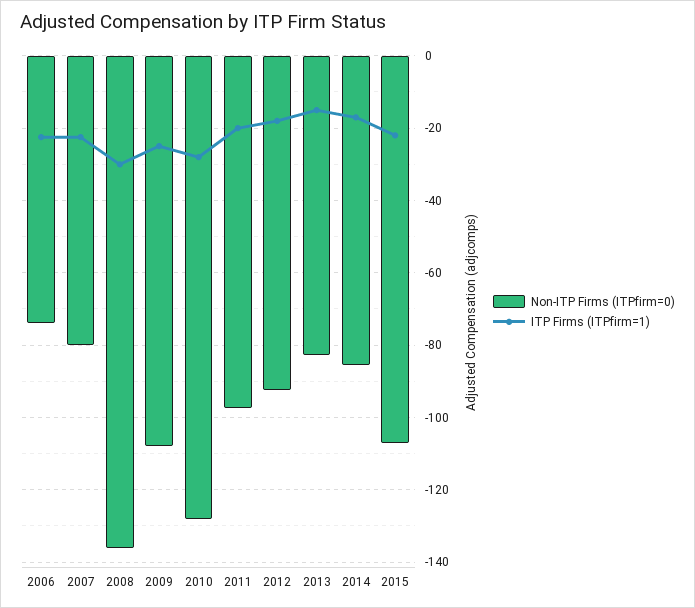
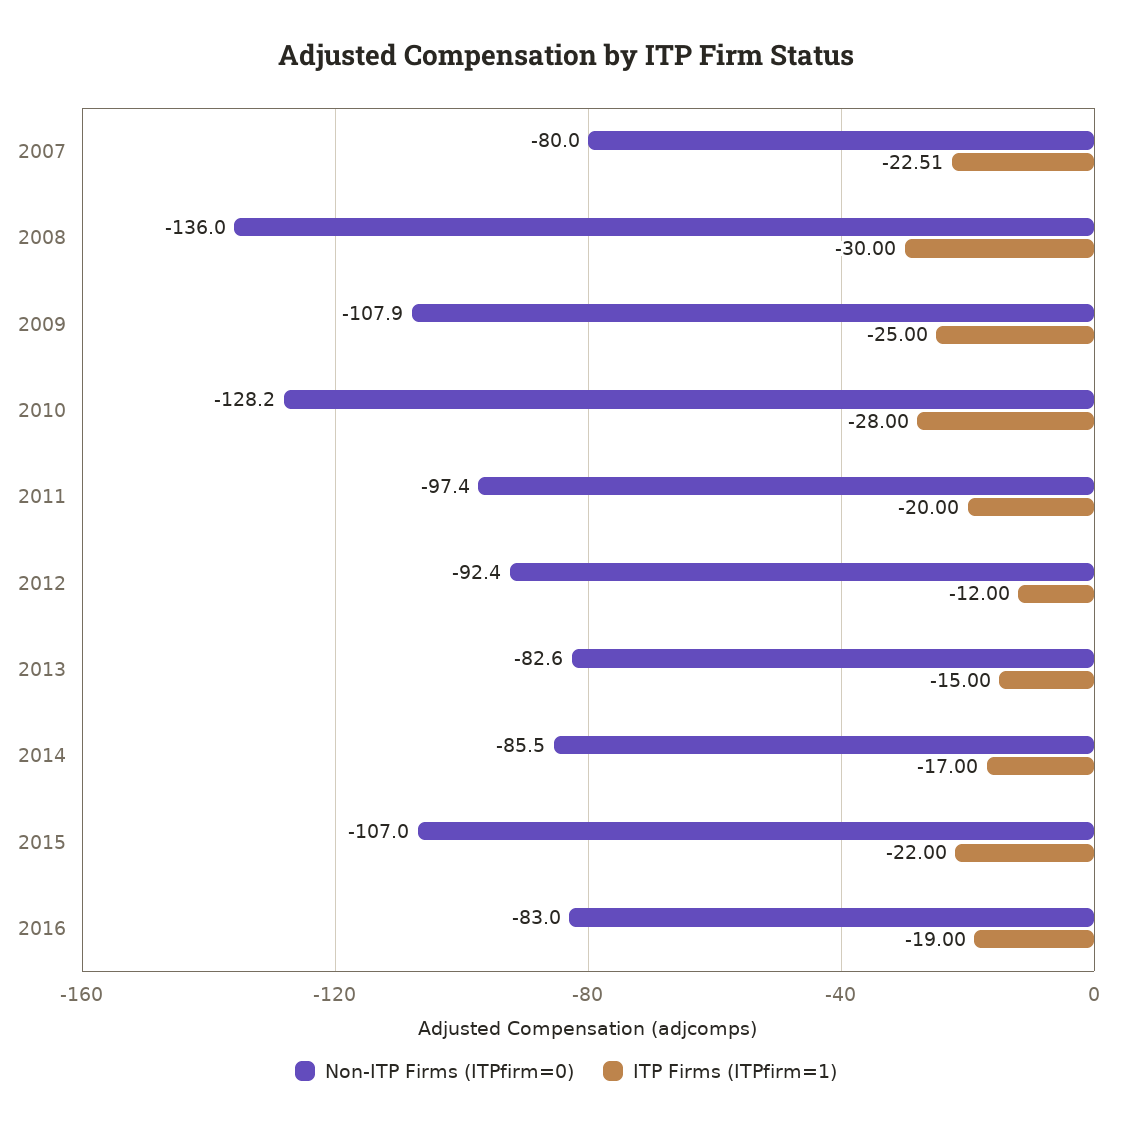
Non-ITP Firms (ITPfirm=0), 2006: -74 -> none
ITP Firms (ITPfirm=1), 2006: -22 -> none
ITP Firms (ITPfirm=1), 2012: -18 -> -12
Non-ITP Firms (ITPfirm=0), 2016: none -> -83
ITP Firms (ITPfirm=1), 2016: none -> -19

